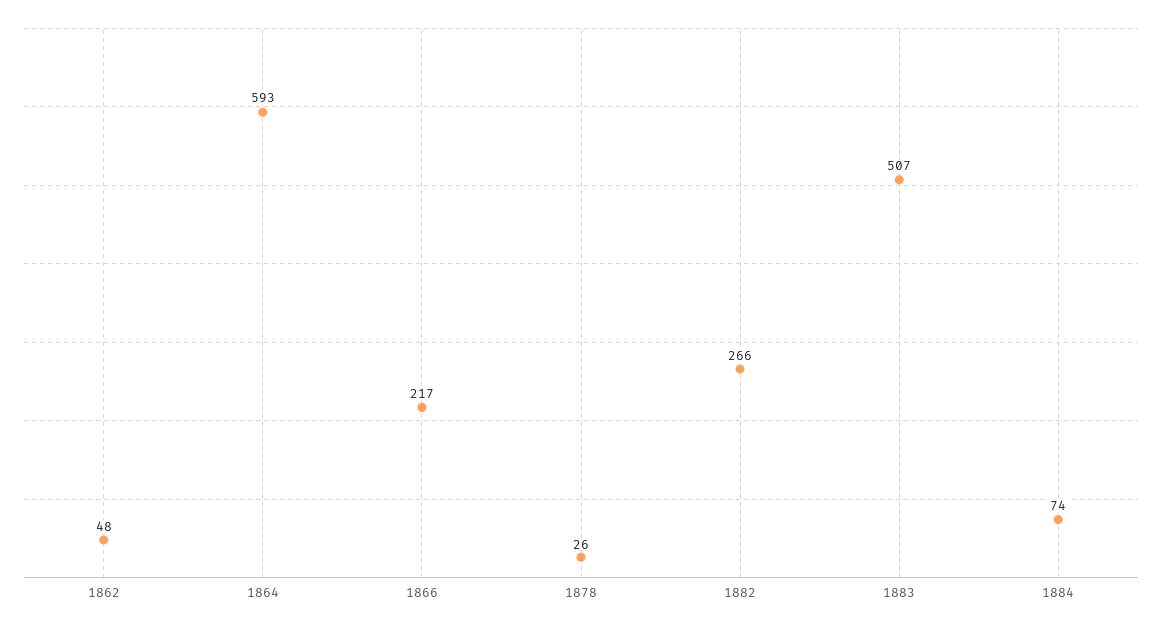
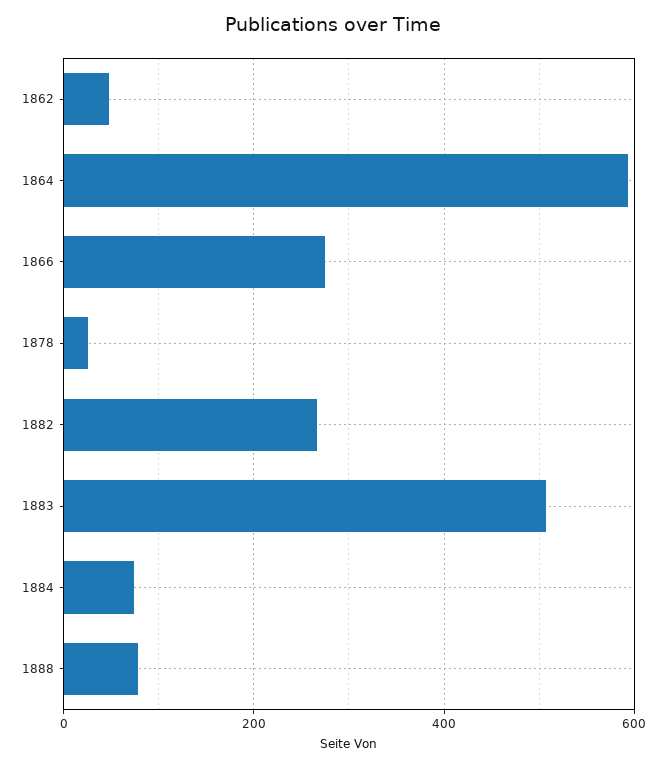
1866: 217 -> 280
1888: none -> 80

